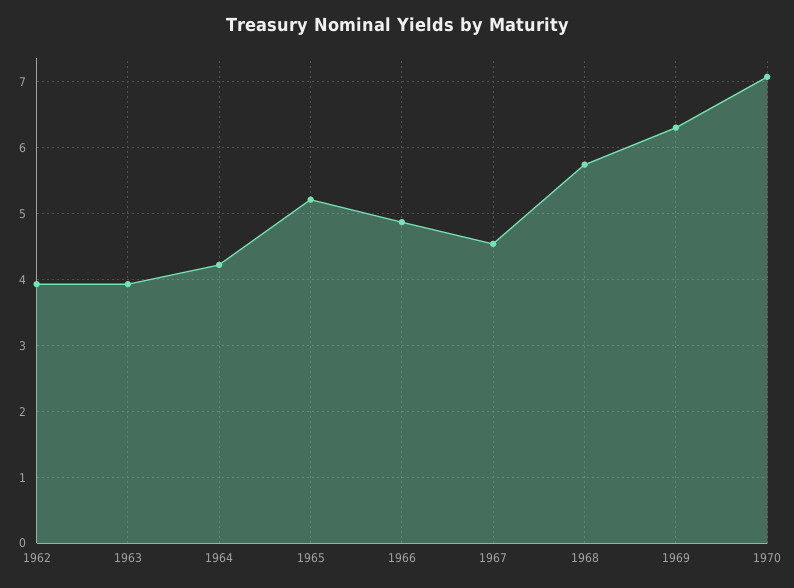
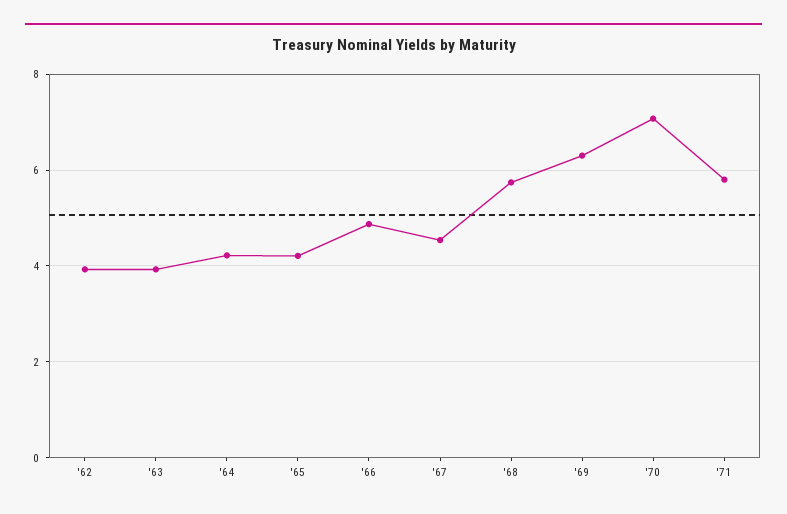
1965: 5.2 -> 4.2
'71: none -> 5.8

